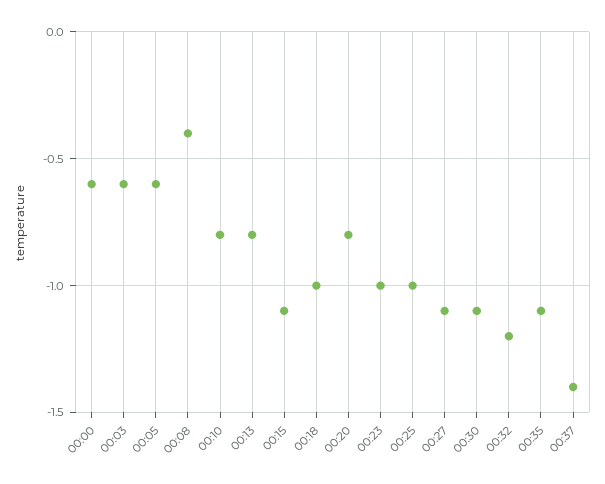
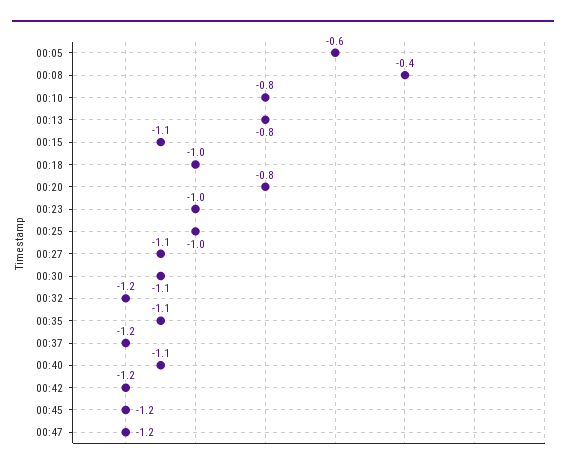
00:00: -0.6 -> none
00:03: -0.6 -> none
00:37: -1.4 -> -1.2
00:40: none -> -1.1
00:42: none -> -1.2
00:45: none -> -1.2
00:47: none -> -1.2

